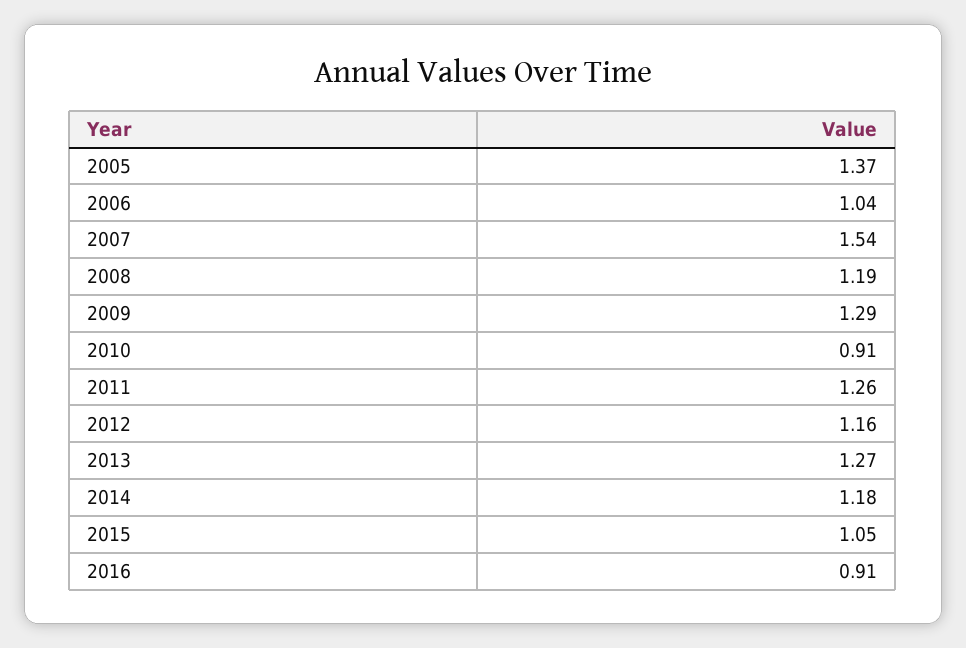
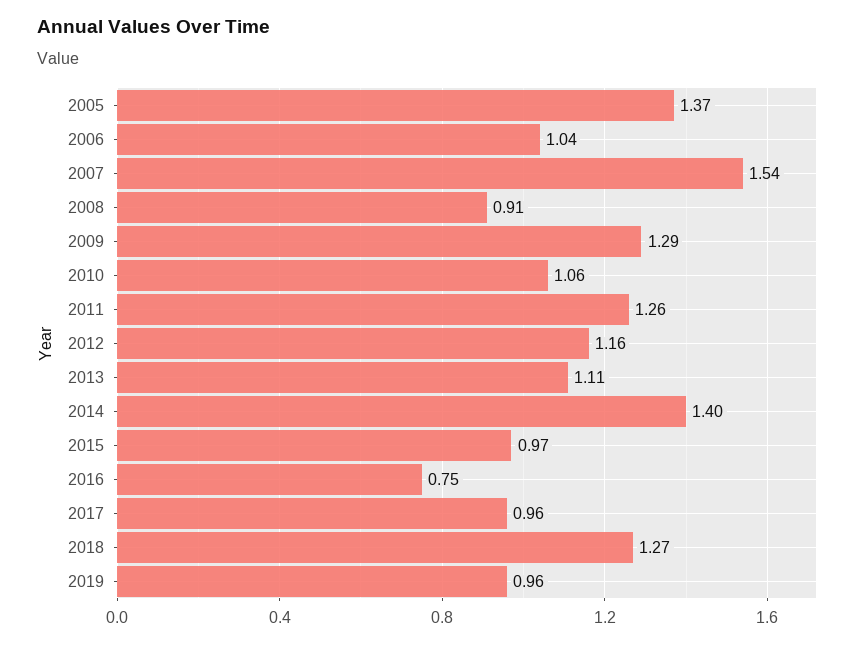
2008: 1.19 -> 0.91
2010: 0.91 -> 1.06
2013: 1.27 -> 1.11
2014: 1.18 -> 1.4
2015: 1.05 -> 0.97
2016: 0.91 -> 0.75
2017: none -> 0.96
2018: none -> 1.27
2019: none -> 0.96

